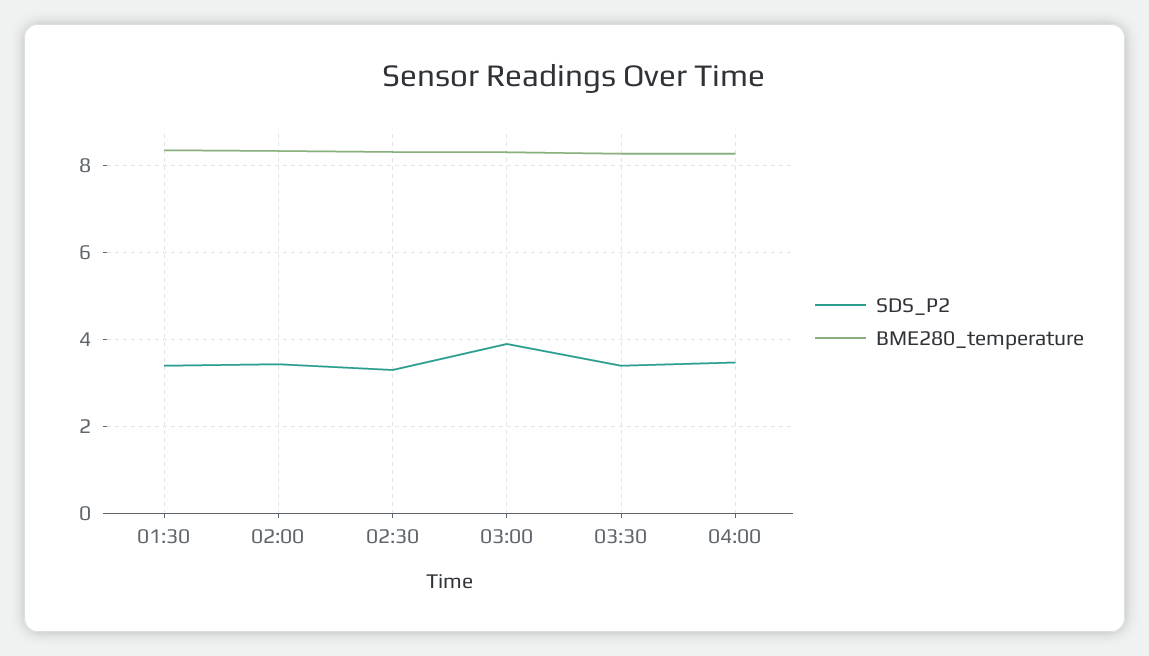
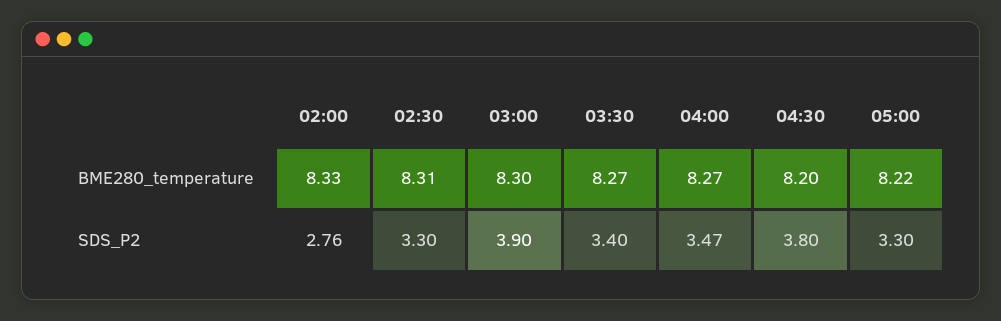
SDS_P2, 01:30: 3.4 -> none
BME280_temperature, 01:30: 8.4 -> none
SDS_P2, 02:00: 3.4 -> 2.76
BME280_temperature, 04:30: none -> 8.2
BME280_temperature, 05:00: none -> 8.22
SDS_P2, 04:30: none -> 3.8
SDS_P2, 05:00: none -> 3.3

